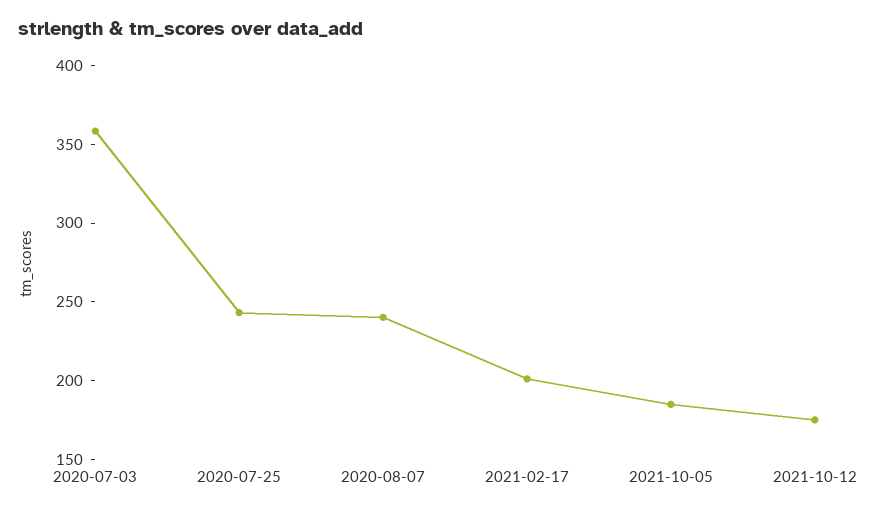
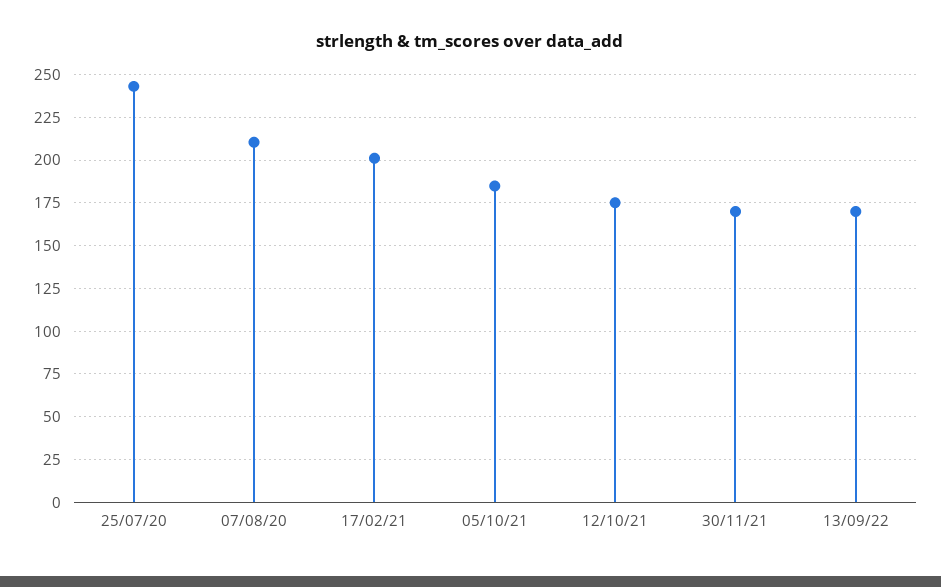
2020-07-03: 360 -> none
2020-08-07: 240 -> 210
30/11/21: none -> 170
13/09/22: none -> 170

